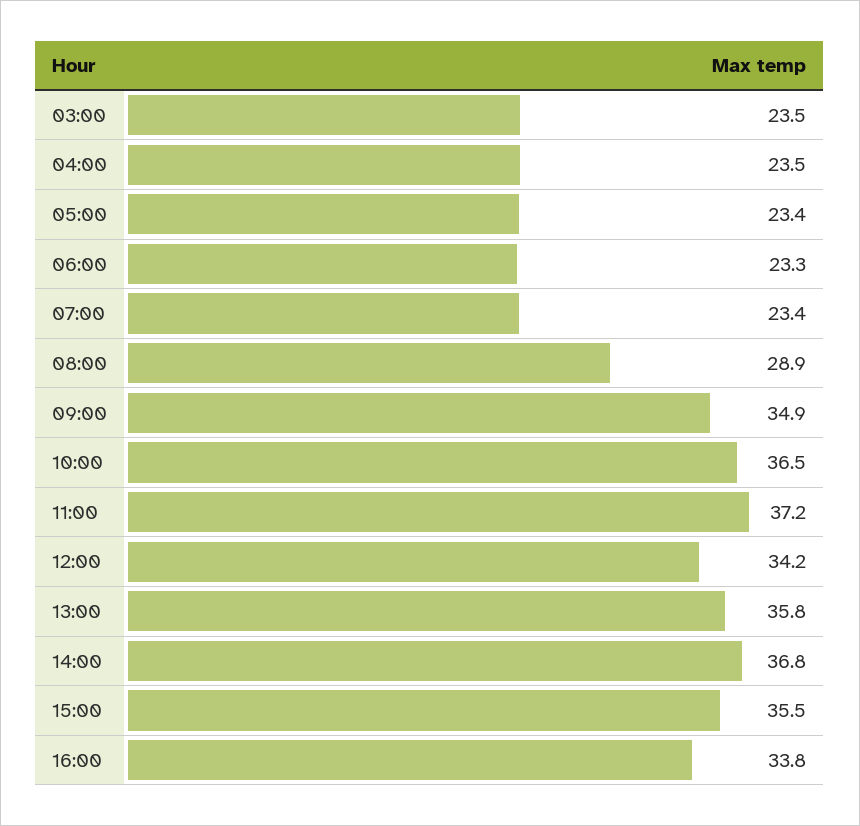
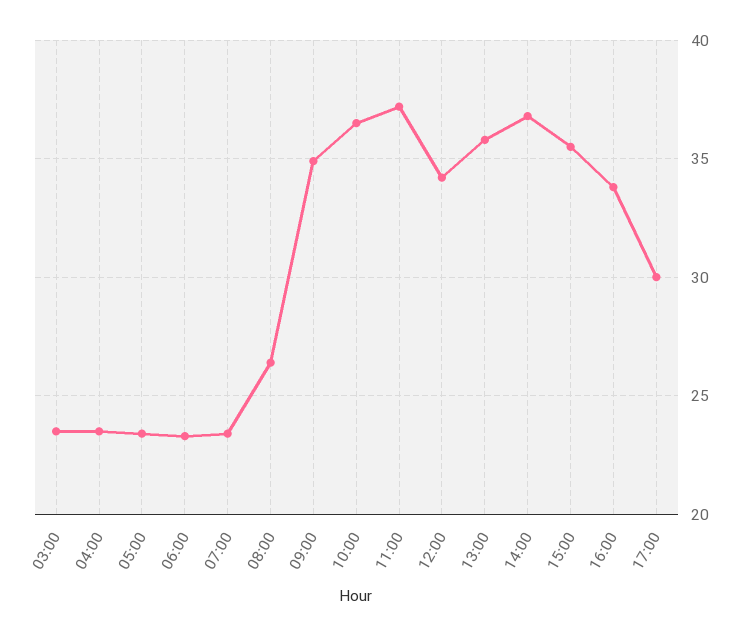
08:00: 28.9 -> 26.5
17:00: none -> 30

